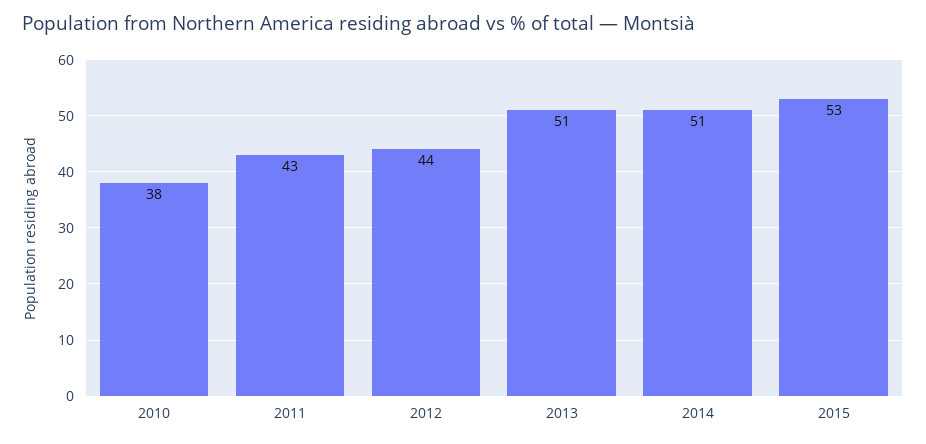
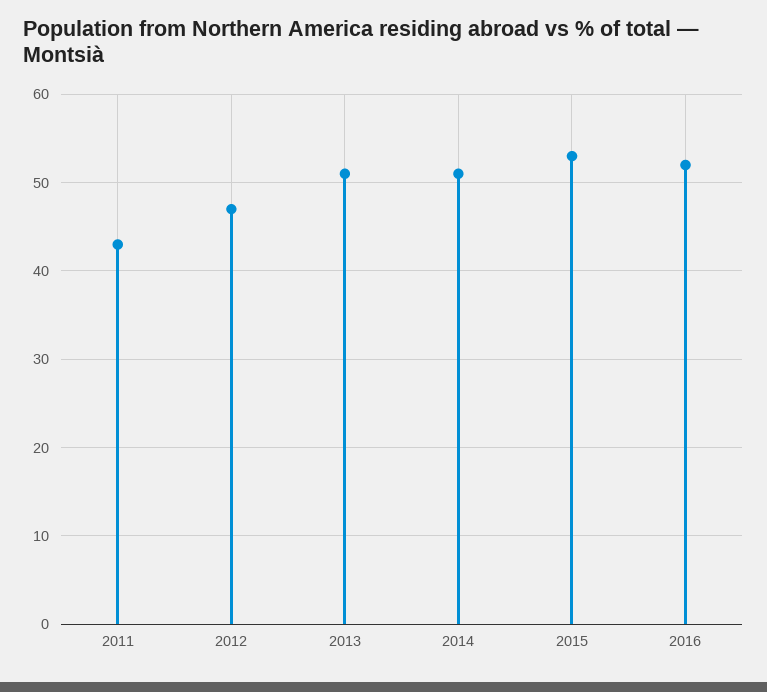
2010: 38 -> none
2012: 44 -> 47
2016: none -> 52

